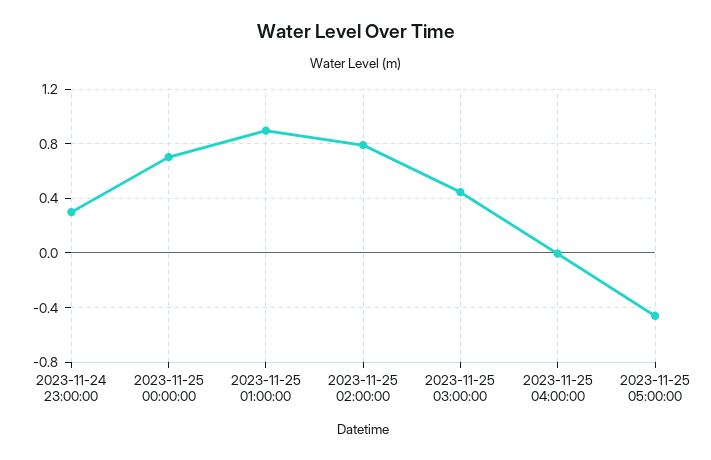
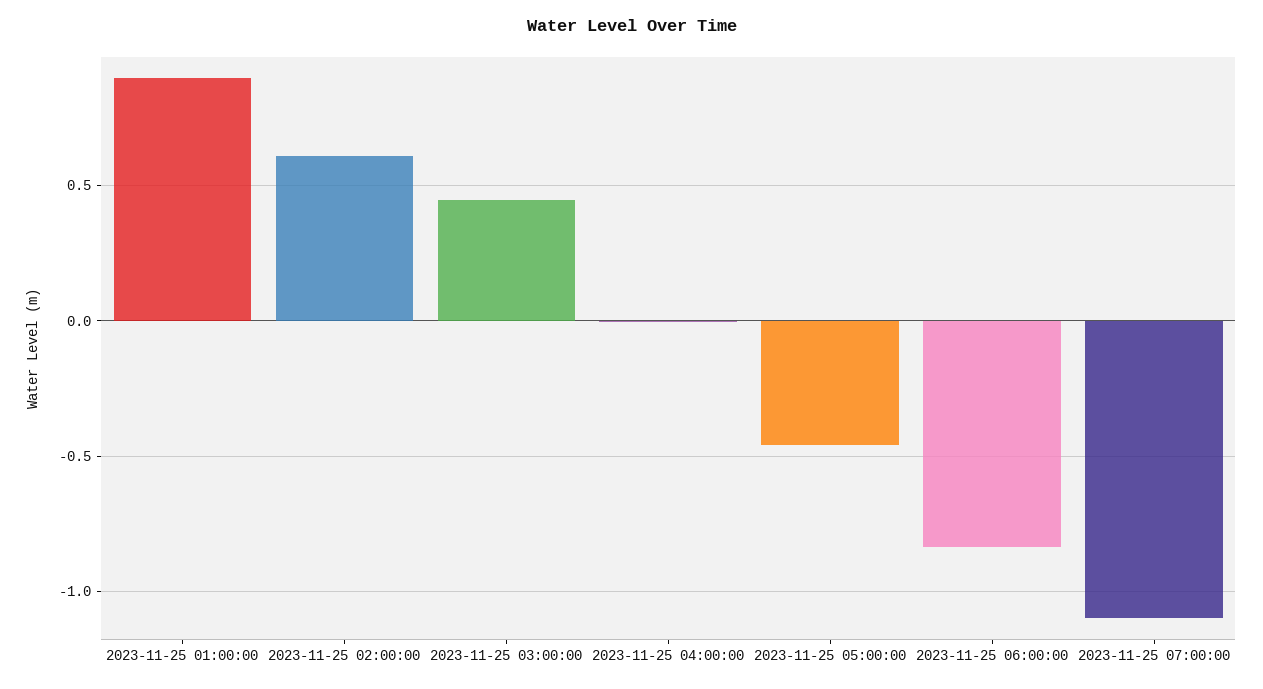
2023-11-24 23:00:00: 0.3 -> none
2023-11-25 00:00:00: 0.7 -> none
2023-11-25 02:00:00: 0.8 -> 0.6
2023-11-25 06:00:00: none -> -0.85
2023-11-25 07:00:00: none -> -1.1

